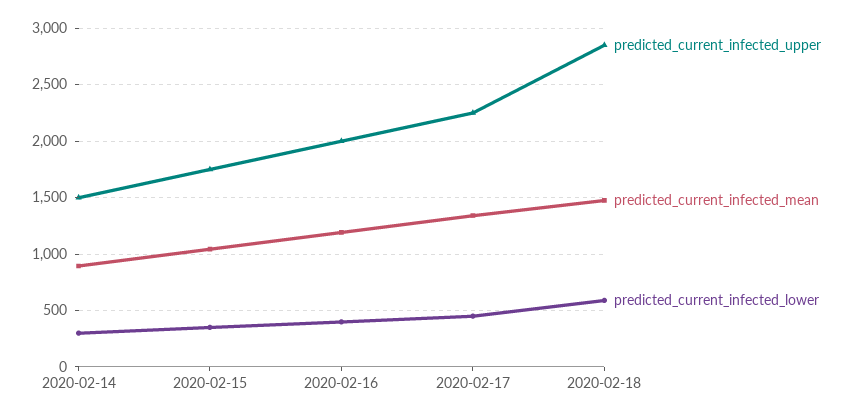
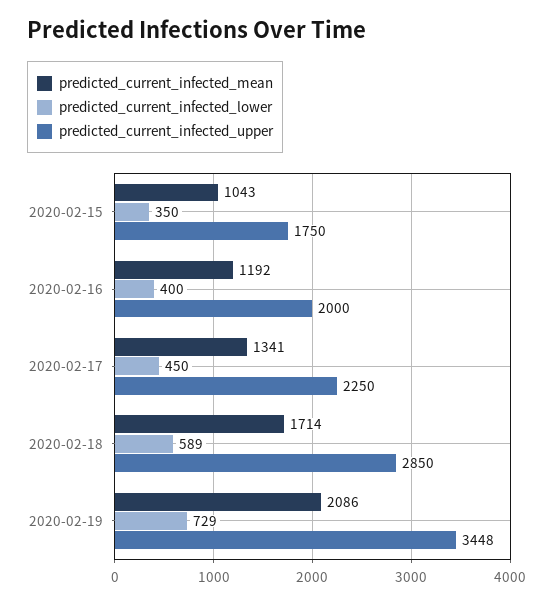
predicted_current_infected_upper, 2020-02-14: 1500 -> none
predicted_current_infected_mean, 2020-02-14: 900 -> none
predicted_current_infected_lower, 2020-02-14: 300 -> none
predicted_current_infected_mean, 2020-02-18: 1500 -> 1714
predicted_current_infected_mean, 2020-02-19: none -> 2086
predicted_current_infected_lower, 2020-02-19: none -> 729
predicted_current_infected_upper, 2020-02-19: none -> 3448

